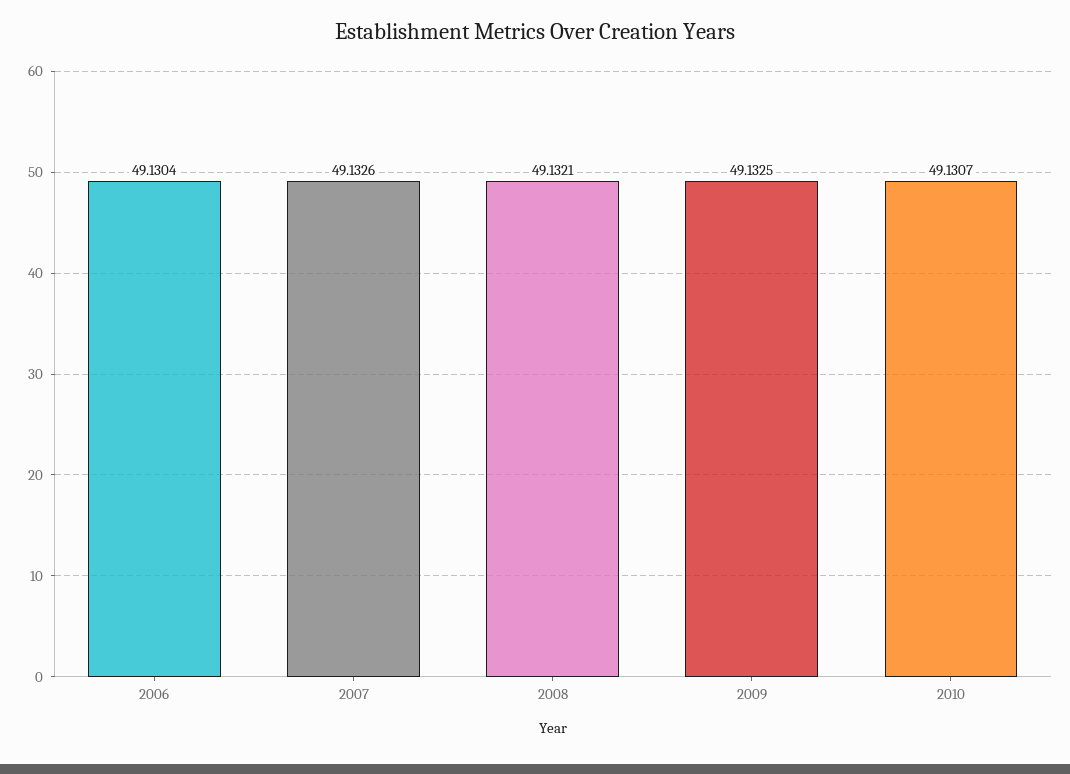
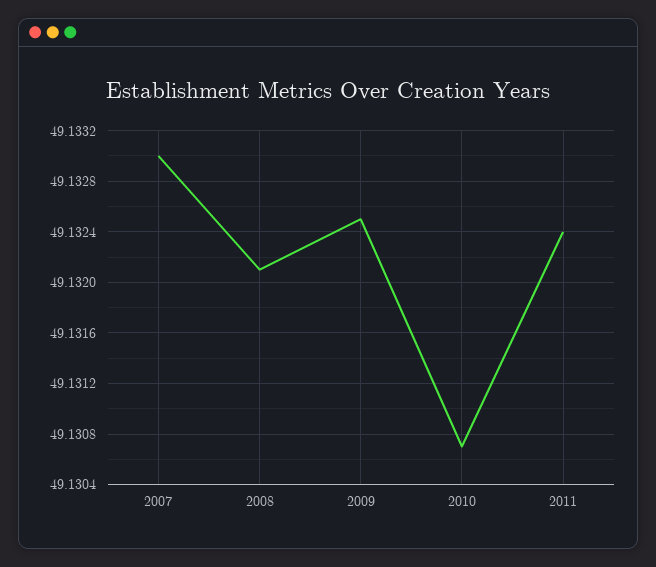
2006: 49.1304 -> none
2007: 49.1326 -> 49.133
2011: none -> 49.1324

